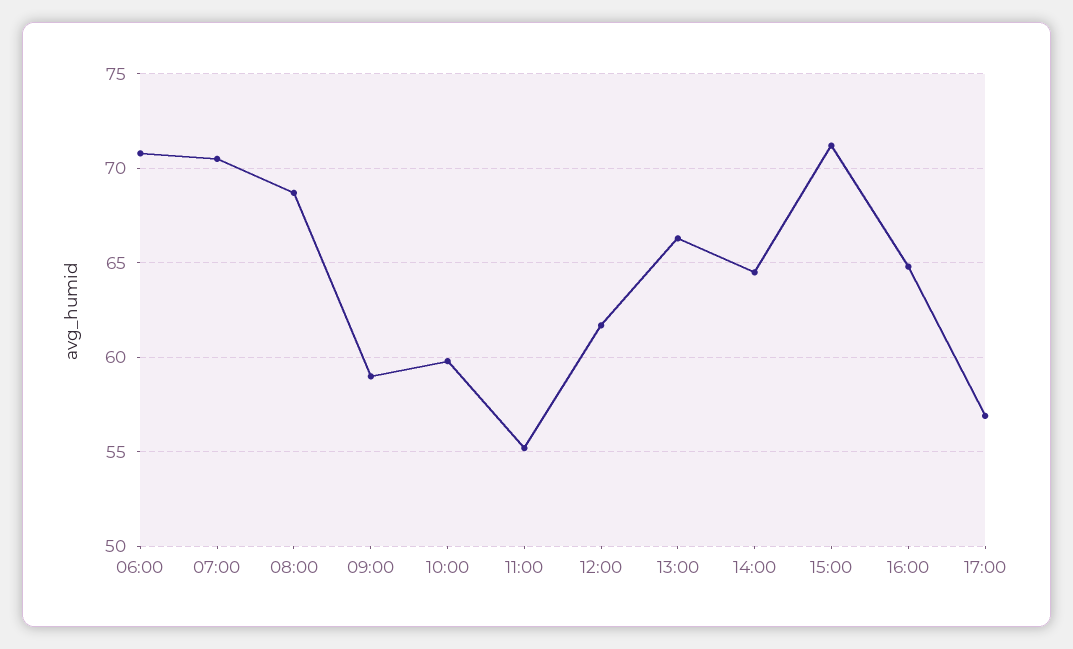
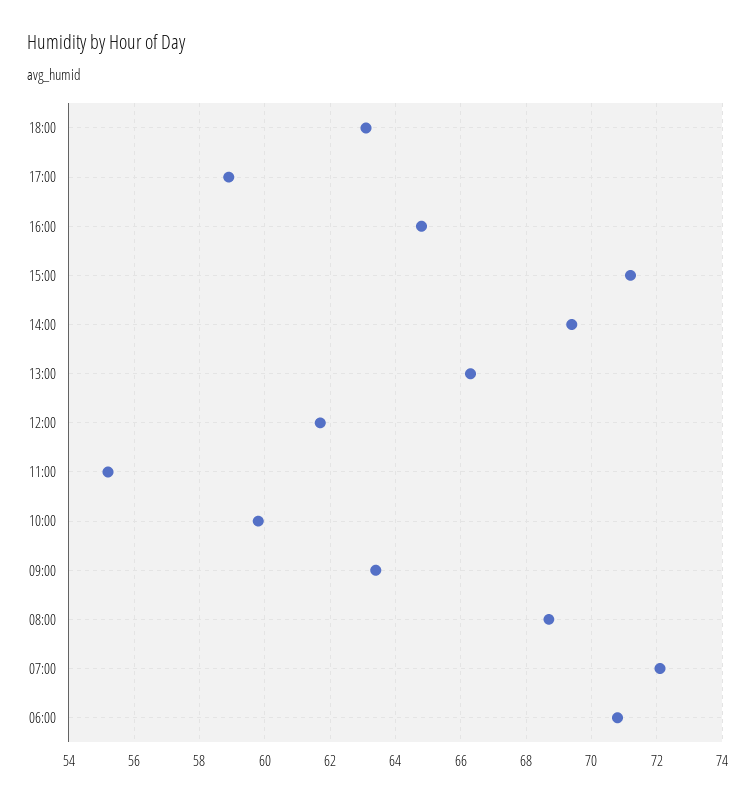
07:00: 70.5 -> 72
09:00: 59 -> 63.5
14:00: 64.5 -> 69.5
17:00: 57 -> 59
18:00: none -> 63

